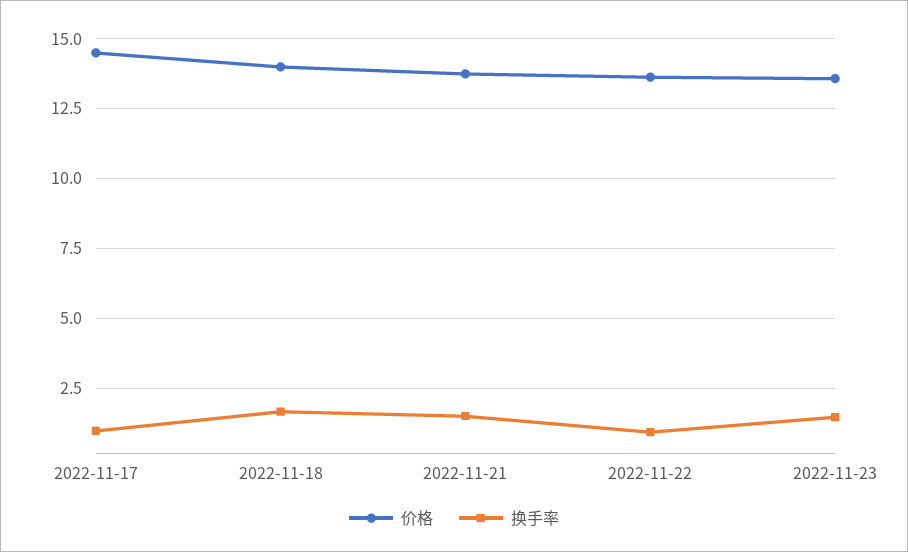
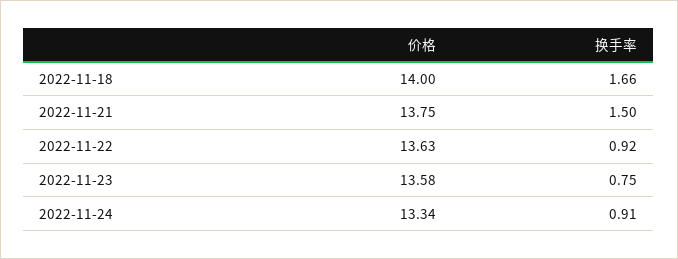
价格, 2022-11-17: 14.5 -> none
换手率, 2022-11-17: 1 -> none
换手率, 2022-11-23: 1.5 -> 0.75
价格, 2022-11-24: none -> 13.34
换手率, 2022-11-24: none -> 0.91

